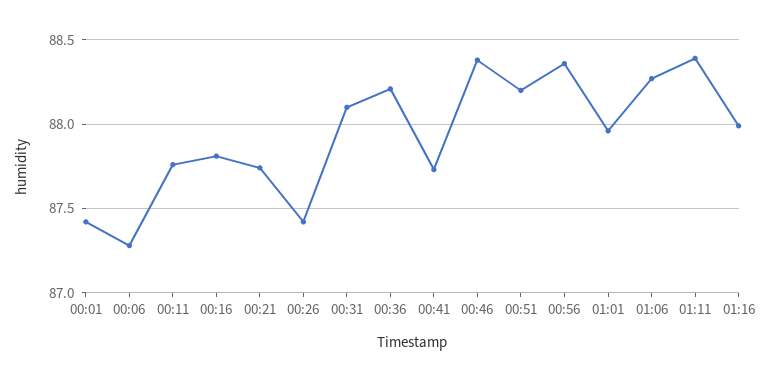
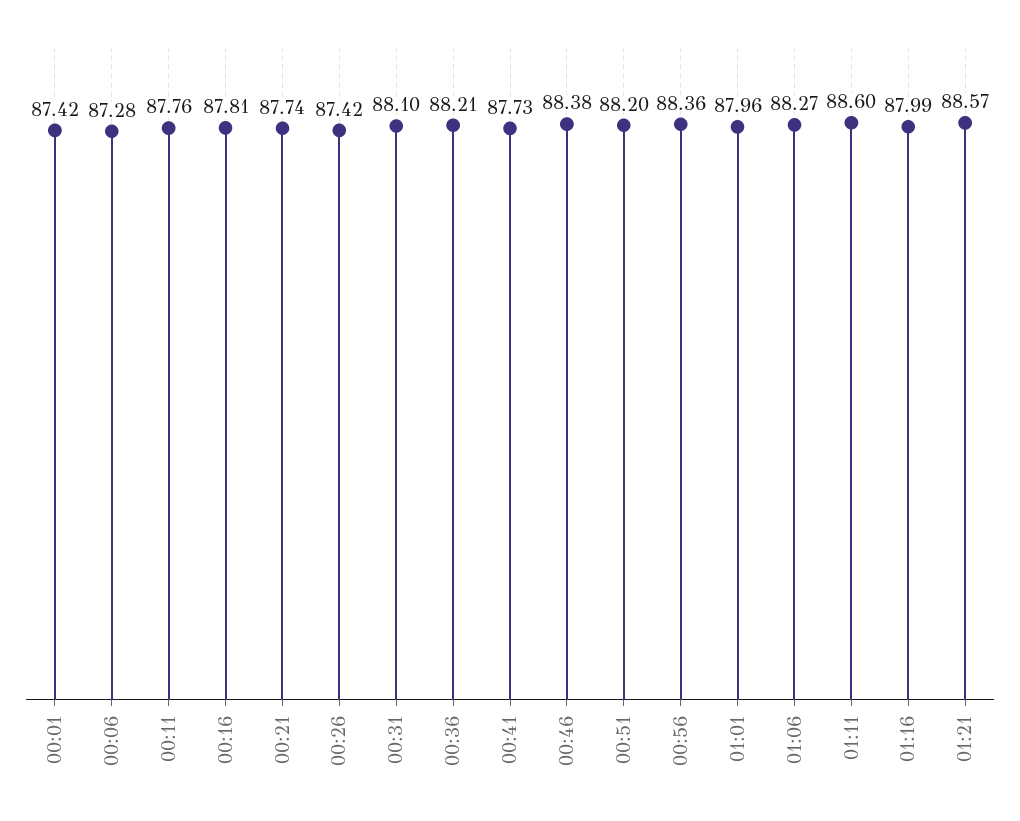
01:11: 88.4 -> 88.6
01:21: none -> 88.57

